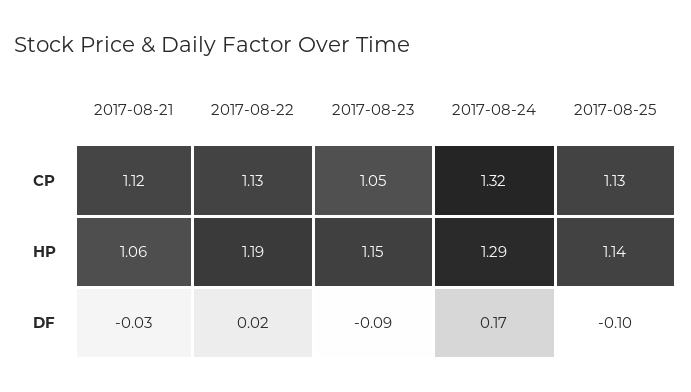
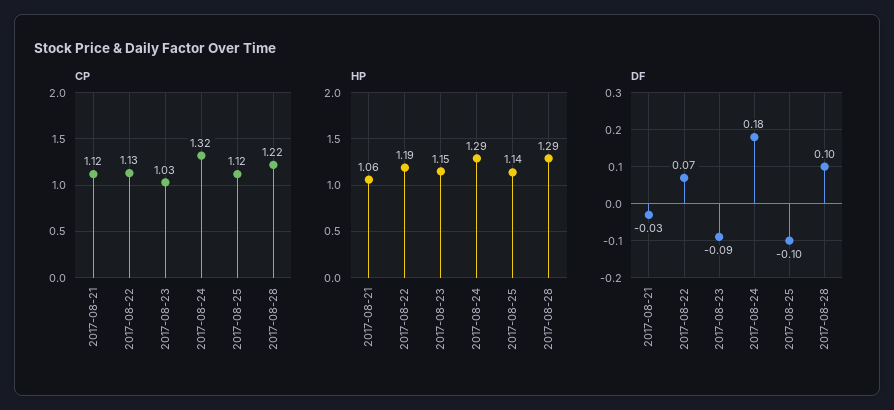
CP, 2017-08-23: 1.05 -> 1.03
CP, 2017-08-25: 1.13 -> 1.12
DF, 2017-08-22: 0.02 -> 0.07
DF, 2017-08-24: 0.17 -> 0.18
CP, 2017-08-28: none -> 1.22
HP, 2017-08-28: none -> 1.29
DF, 2017-08-28: none -> 0.1

